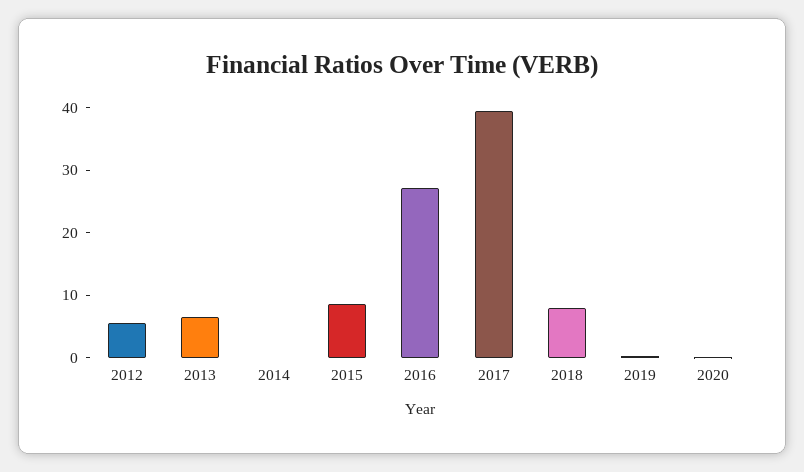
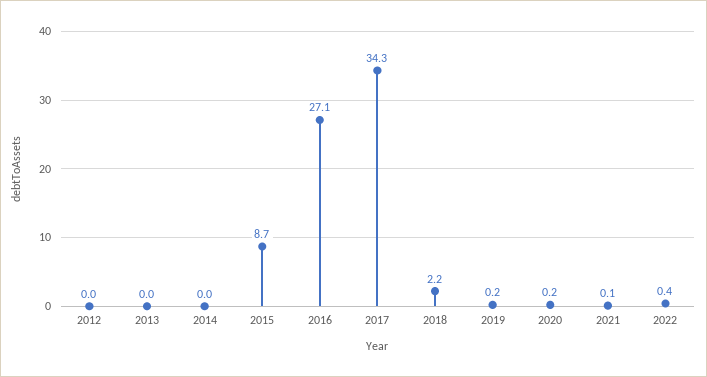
2012: 6 -> 0
2013: 6 -> 0
2017: 40 -> 34.3
2018: 8 -> 2.2
2021: none -> 0.1
2022: none -> 0.4

